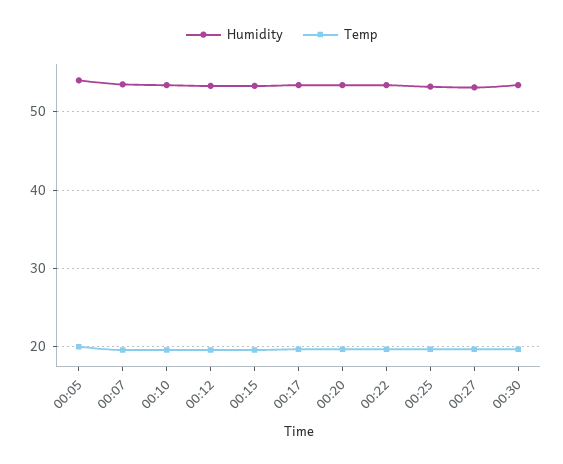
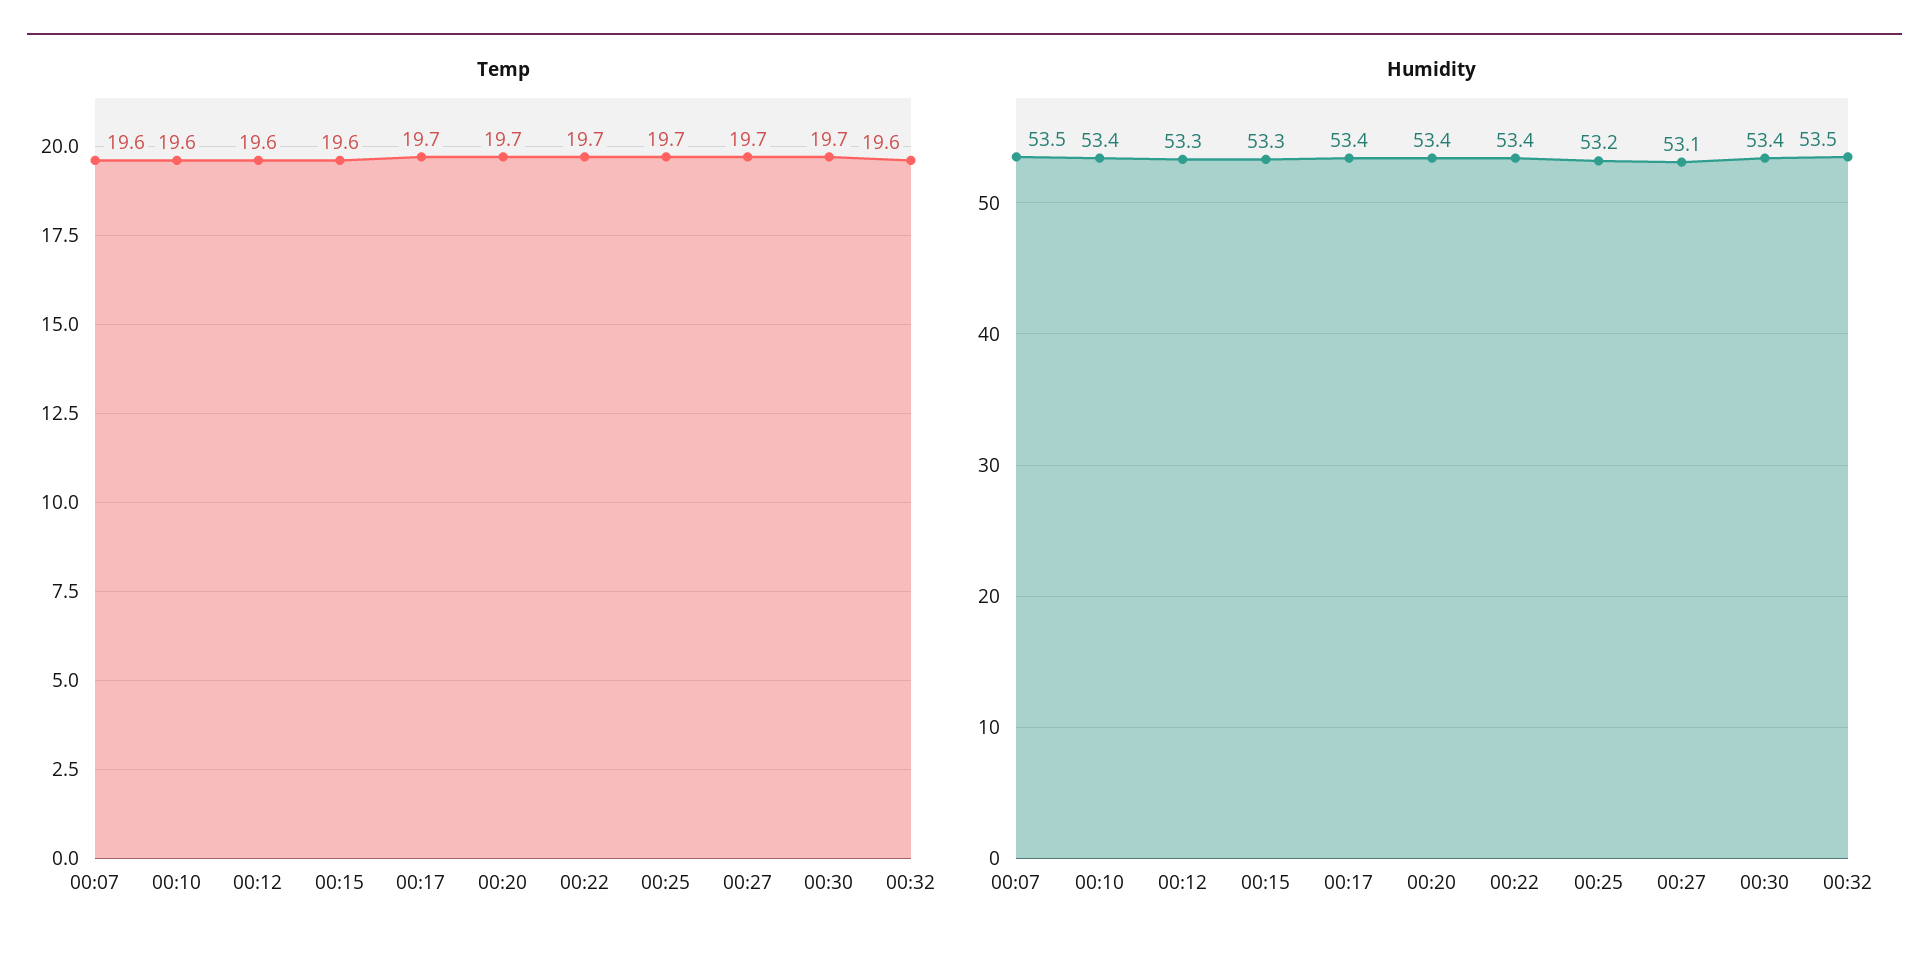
Humidity, 00:05: 54 -> none
Temp, 00:05: 20 -> none
Temp, 00:32: none -> 19.6
Humidity, 00:32: none -> 53.5

